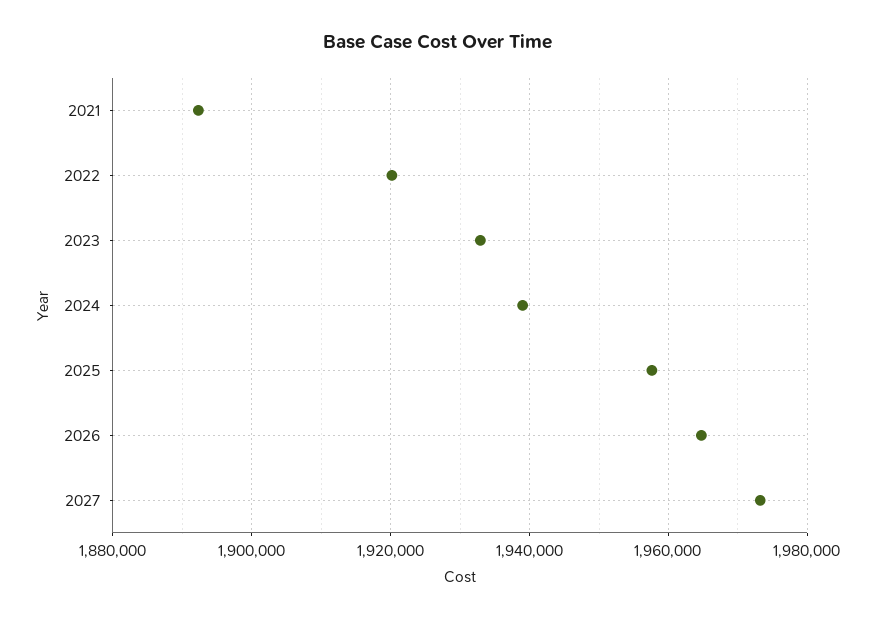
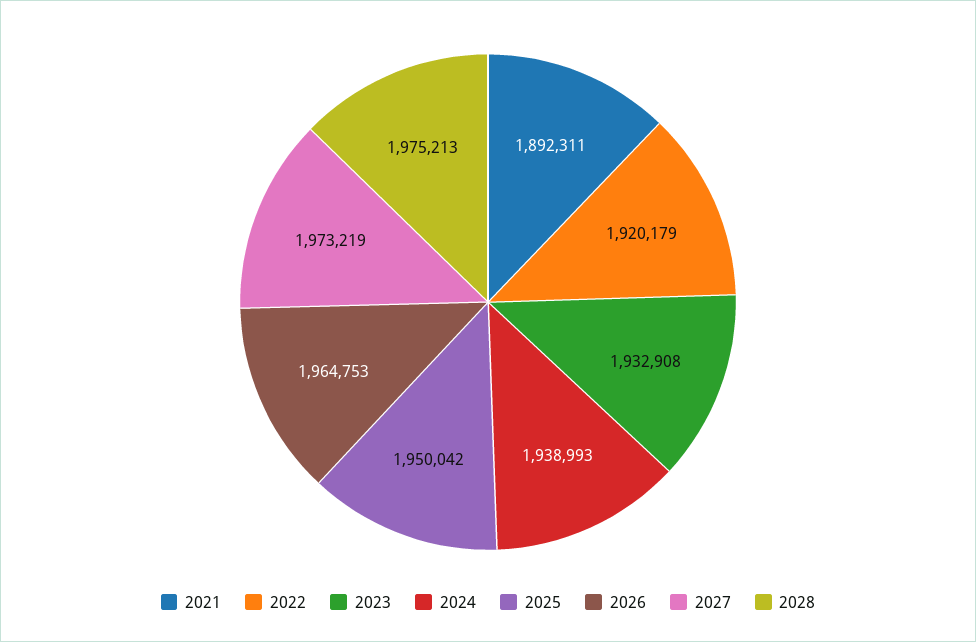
2025: 1958000 -> 1950042
2028: none -> 1975213

